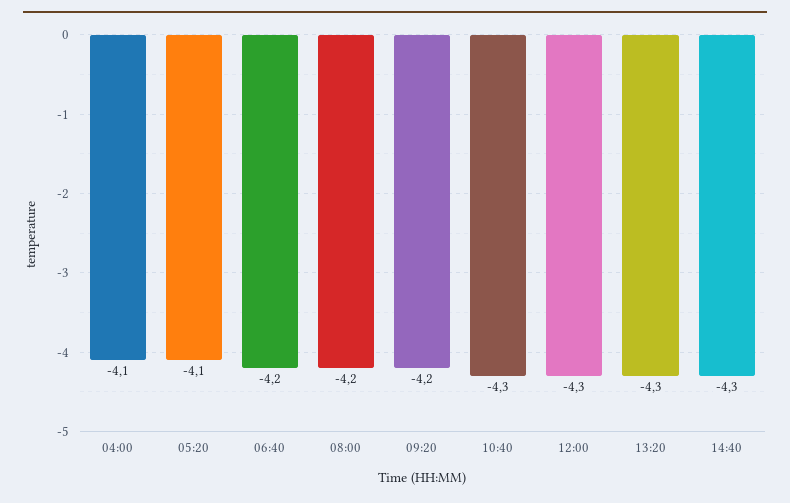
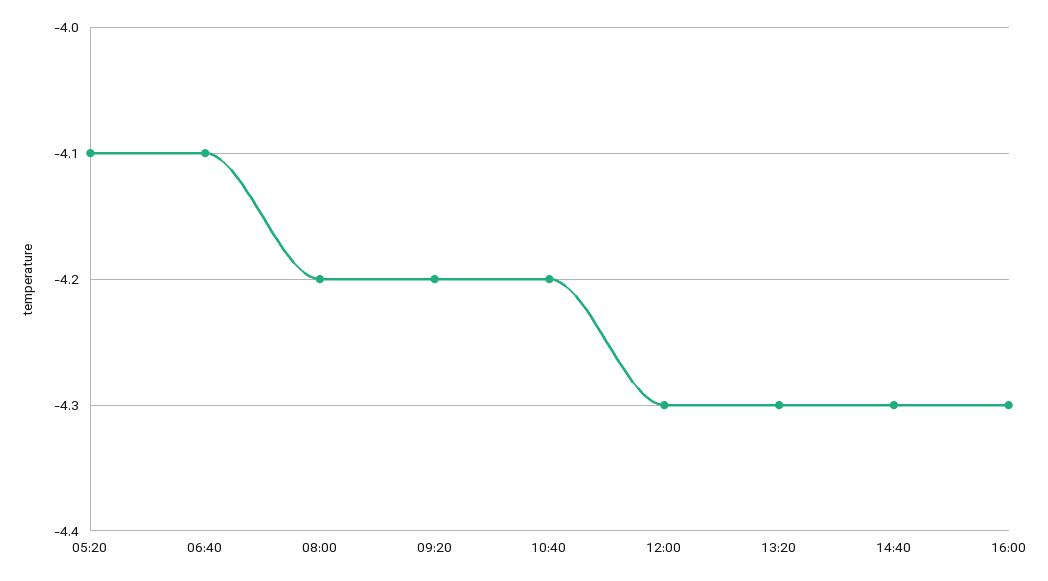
04:00: -4.1 -> none
06:40: -4.2 -> -4.1
10:40: -4.3 -> -4.2
16:00: none -> -4.3

